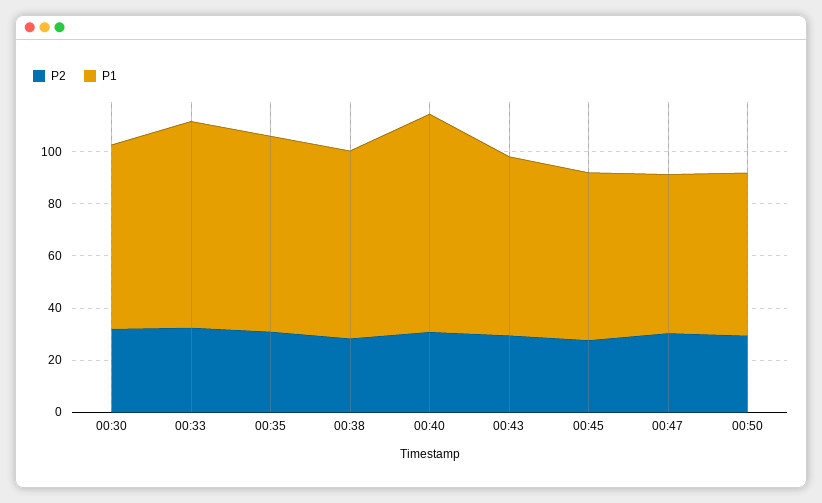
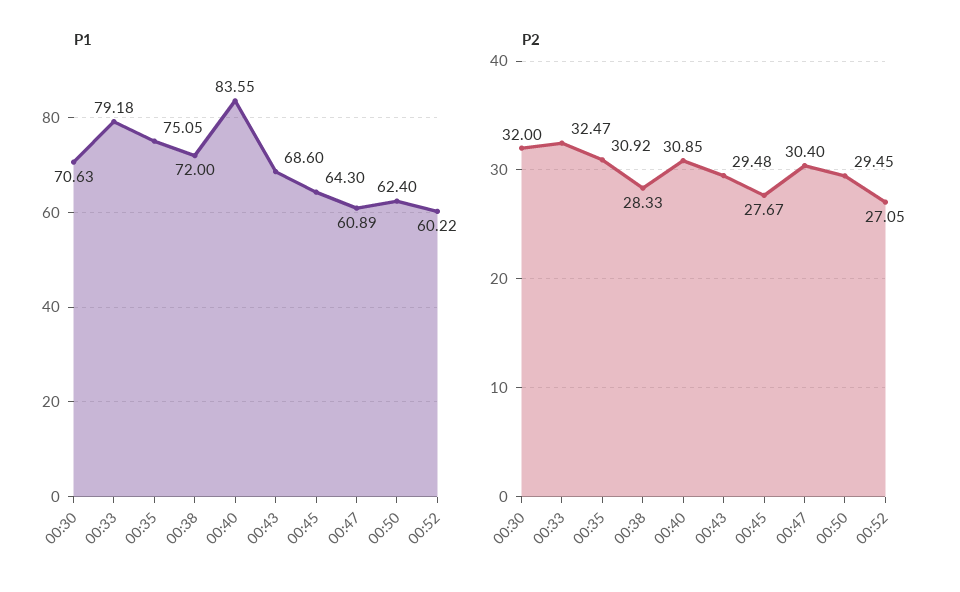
P1, 00:52: none -> 60.22
P2, 00:52: none -> 27.05

